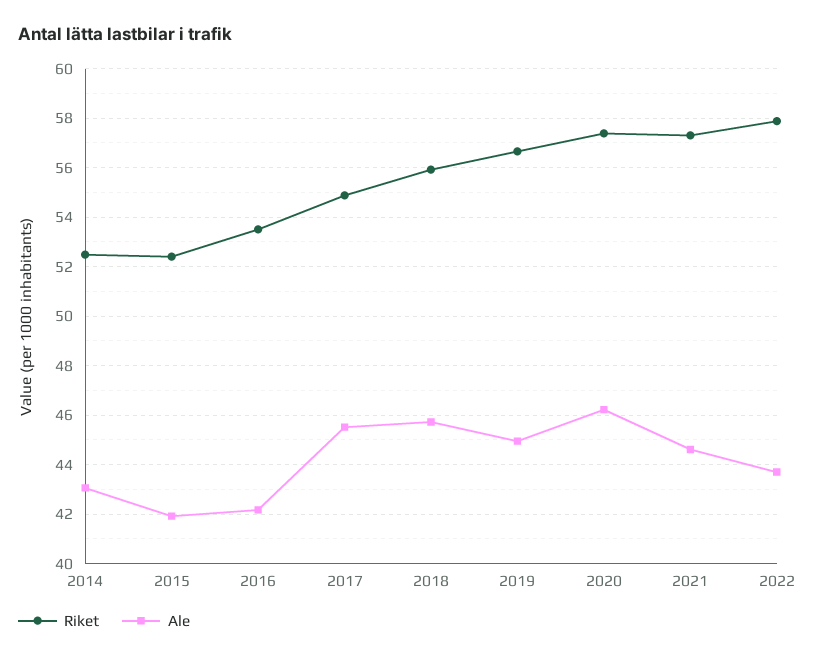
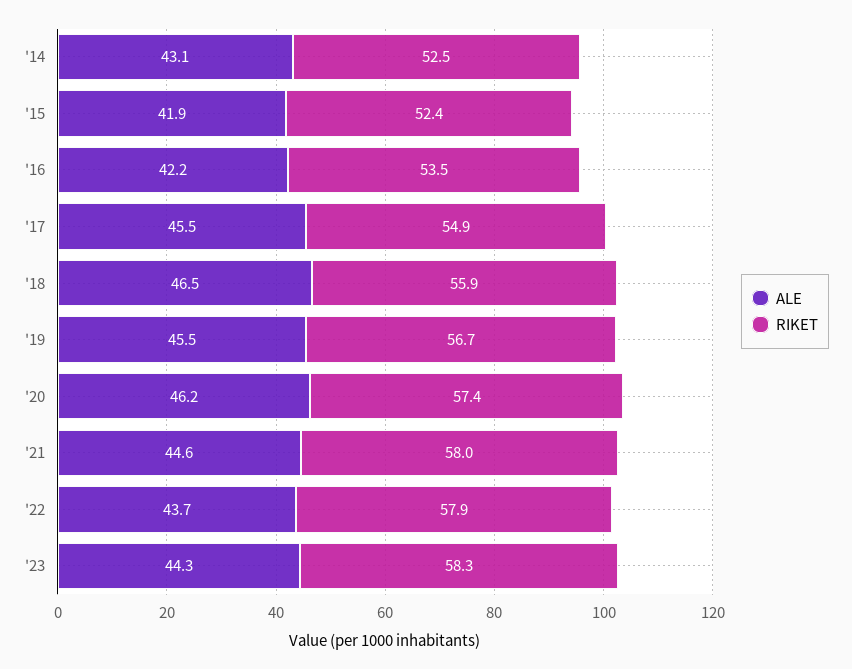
Ale, 2018: 45.75 -> 46.5
Ale, 2019: 45 -> 45.5
Riket, 2021: 57.25 -> 58
Ale, '23: none -> 44.3
Riket, '23: none -> 58.3

